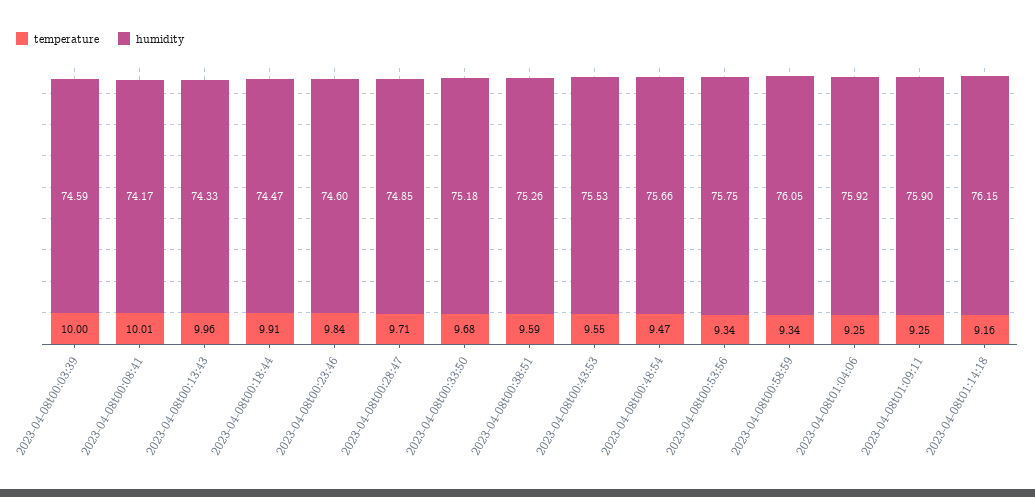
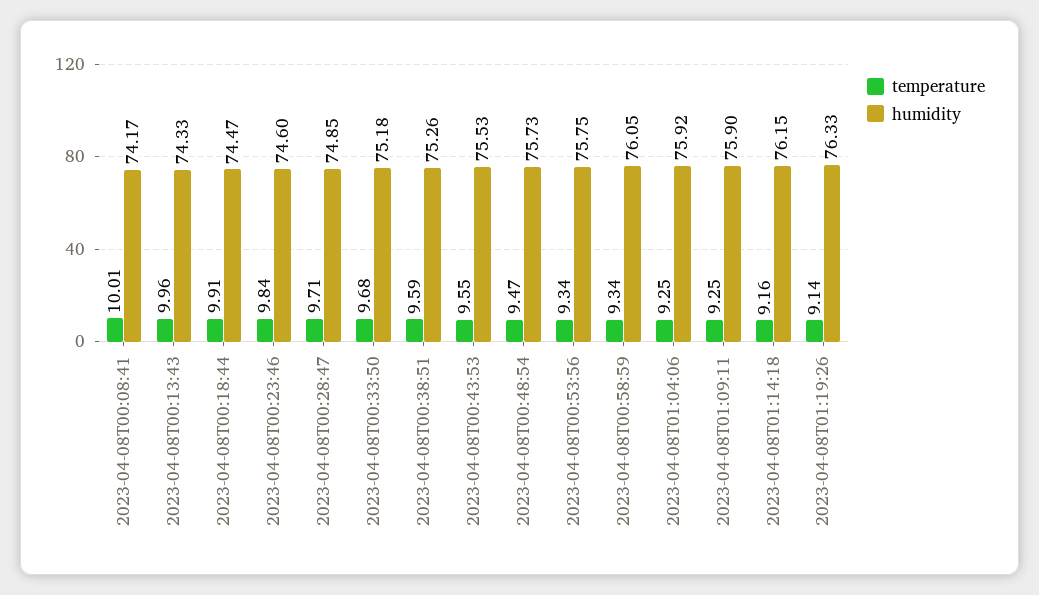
temperature, 2023-04-08t00:03:39: 10 -> none
humidity, 2023-04-08t00:03:39: 74.59 -> none
humidity, 2023-04-08t00:48:54: 75.66 -> 75.73
temperature, 2023-04-08T01:19:26: none -> 9.14
humidity, 2023-04-08T01:19:26: none -> 76.33

